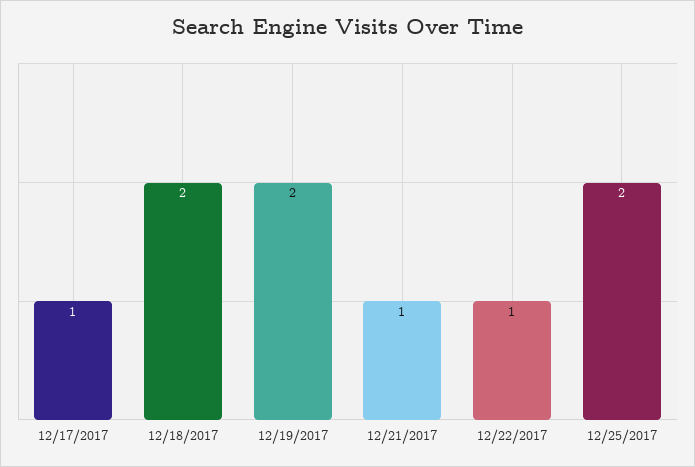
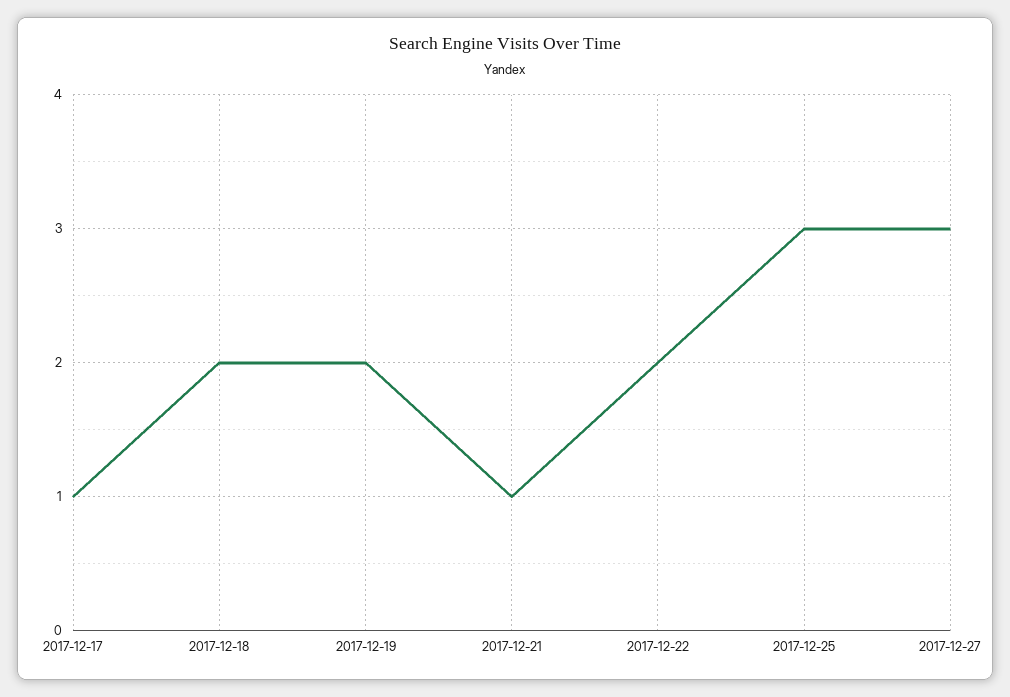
12/22/2017: 1 -> 2
12/25/2017: 2 -> 3
2017-12-27: none -> 3

